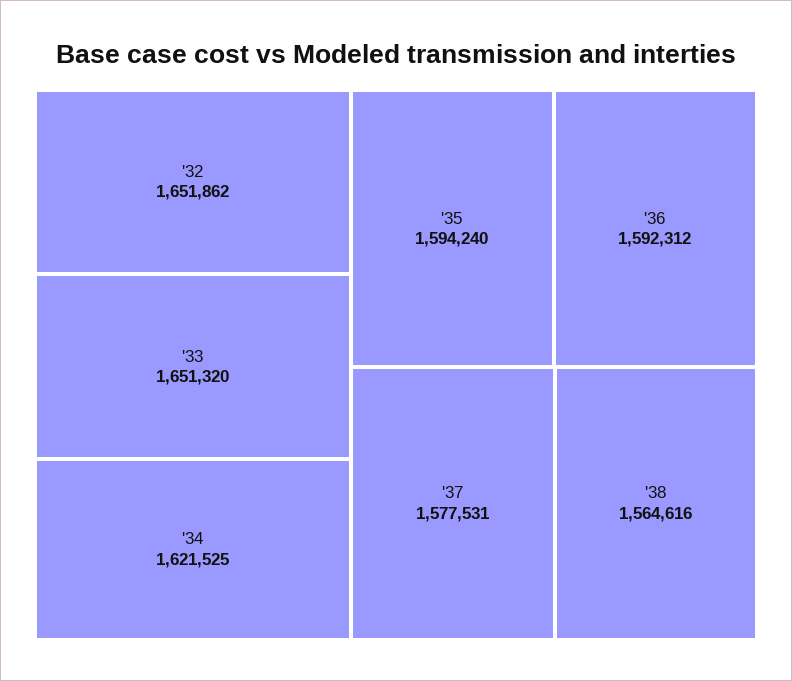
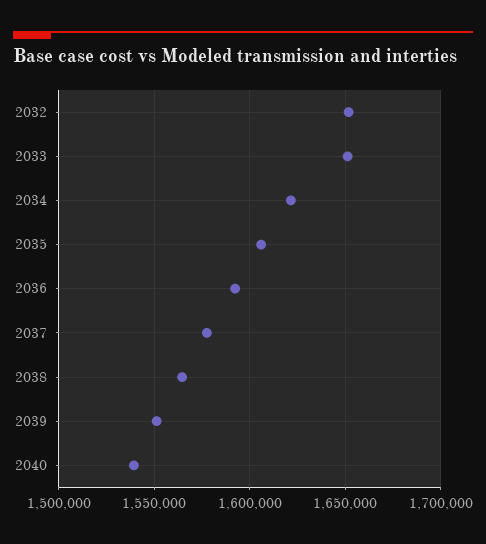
'35: 1594240 -> 1605000
2039: none -> 1550000
2040: none -> 1540000

